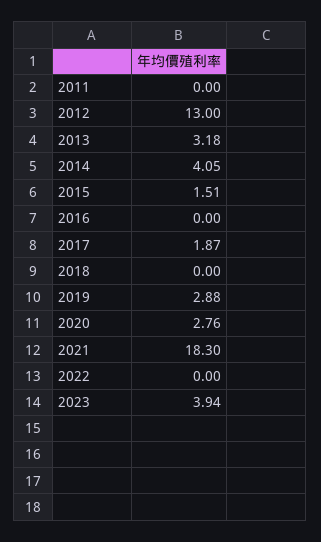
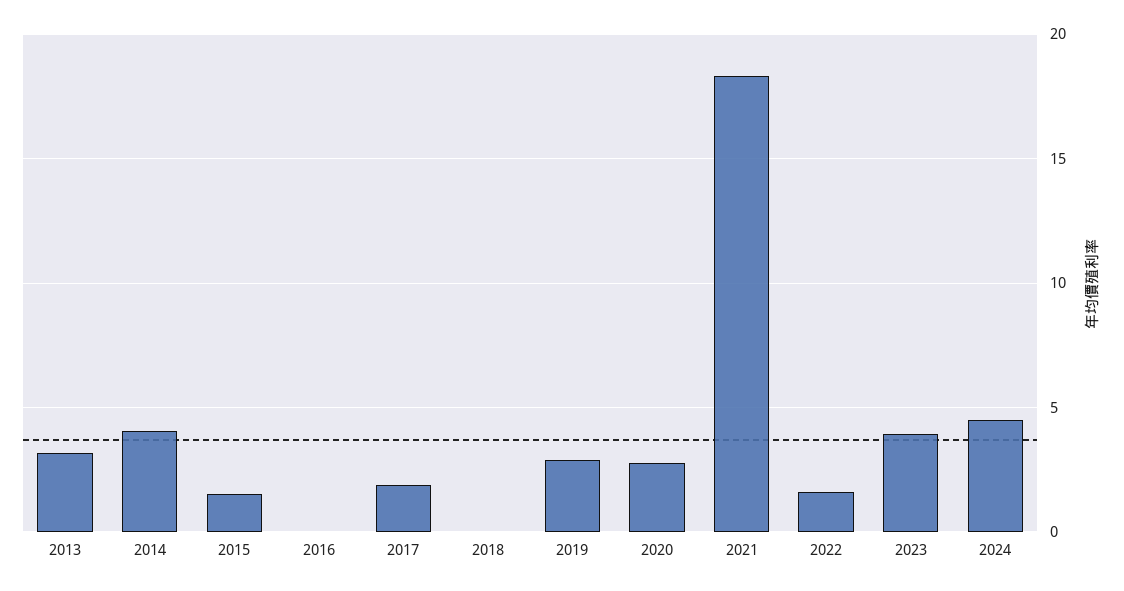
2011: 0 -> none
2012: 13 -> none
2022: 0 -> 1.5
2024: none -> 4.5

